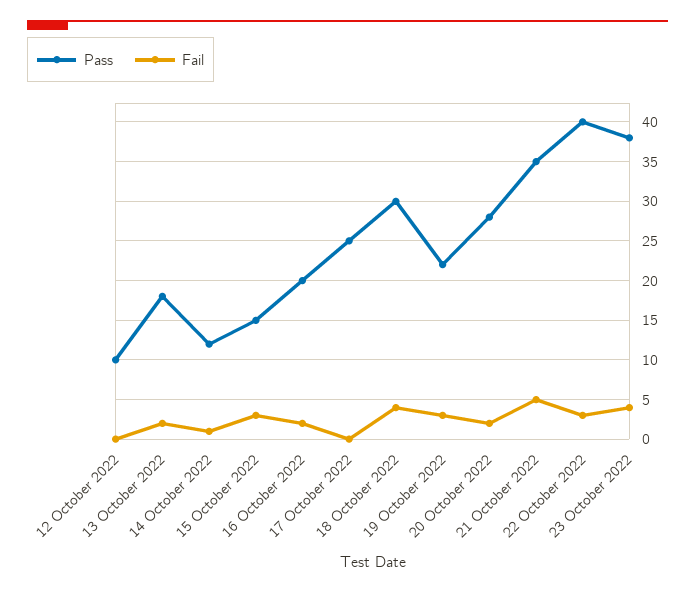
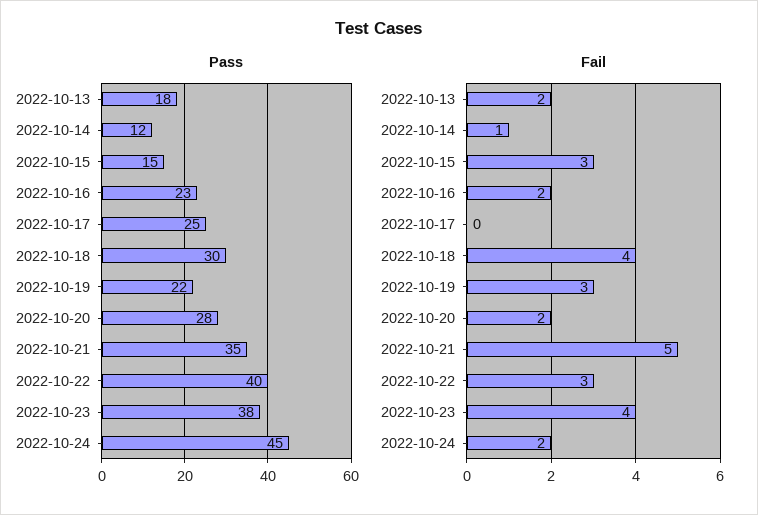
Pass, 12 October 2022: 10 -> none
Fail, 12 October 2022: 0 -> none
Pass, 16 October 2022: 20 -> 23
Pass, 2022-10-24: none -> 45
Fail, 2022-10-24: none -> 2

